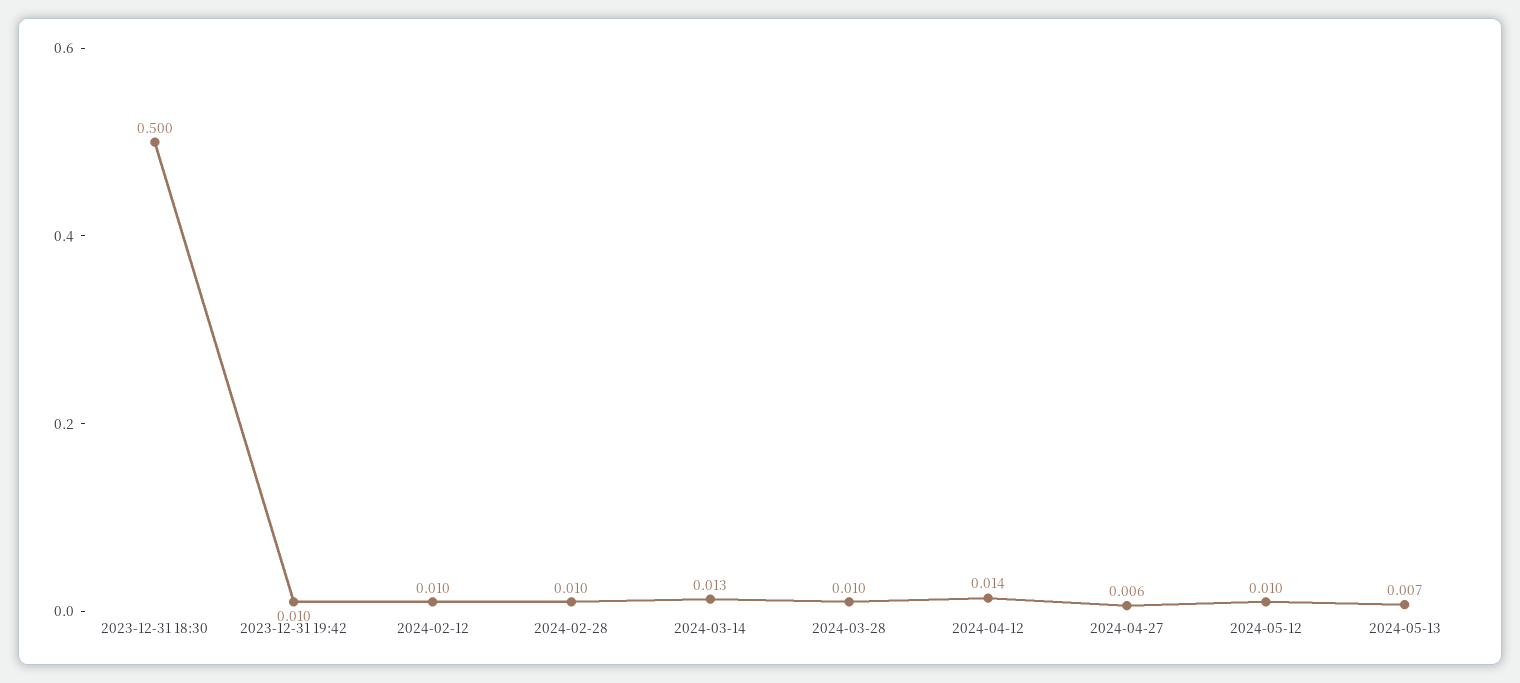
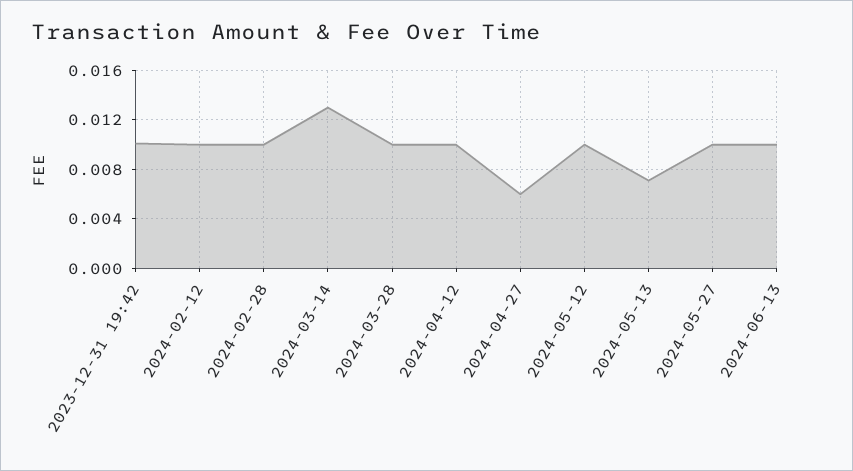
2023-12-31 18:30: 0.5 -> none
2024-04-12: 0.014 -> 0.01
2024-05-27: none -> 0.01
2024-06-13: none -> 0.01

